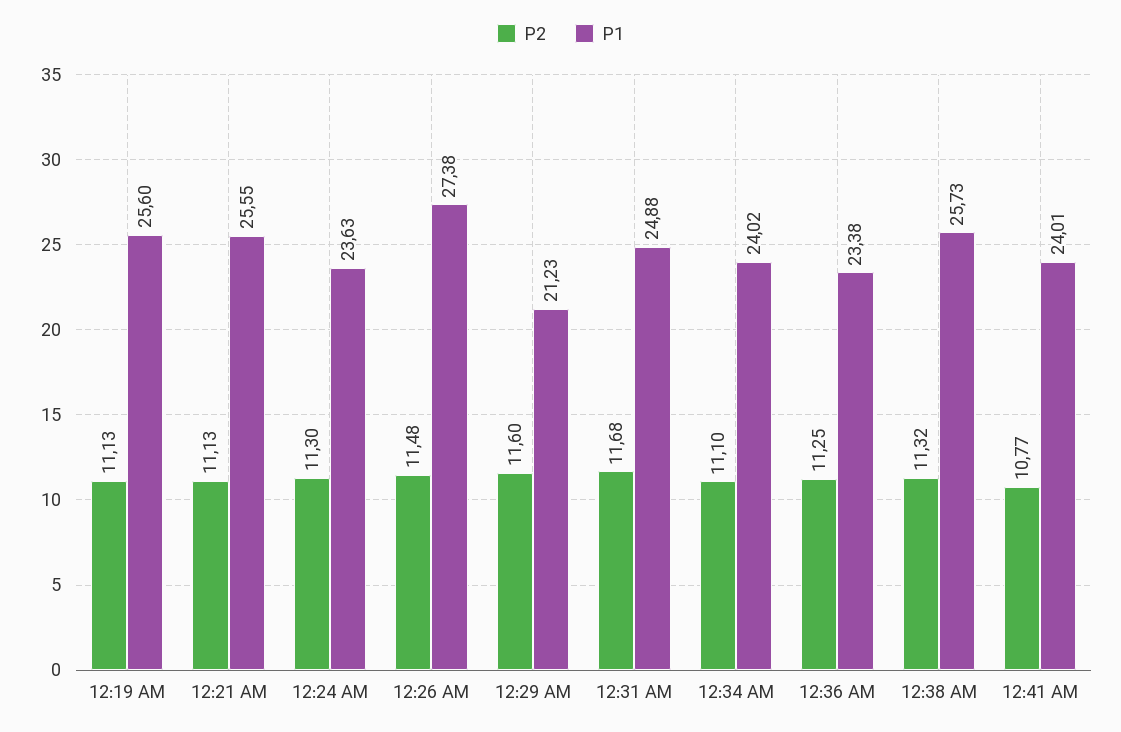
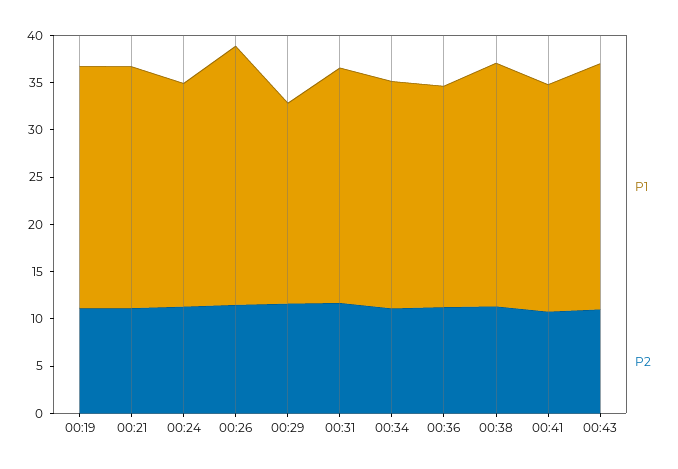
P1, 00:43: none -> 26
P2, 00:43: none -> 11

